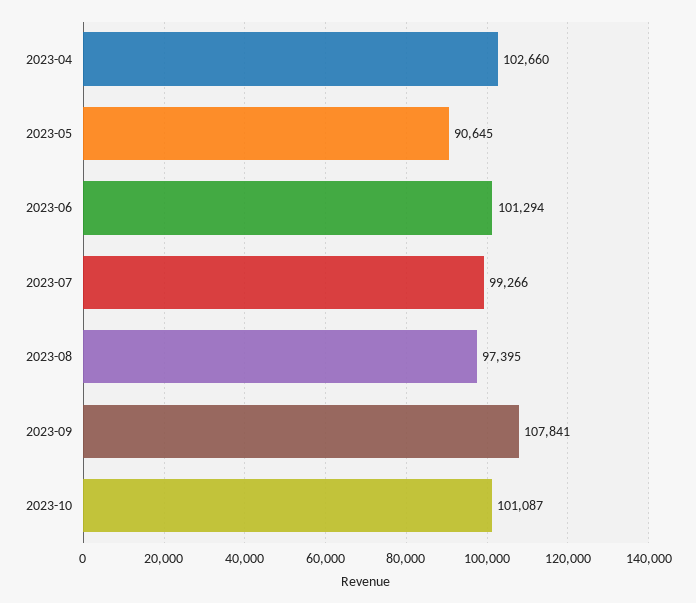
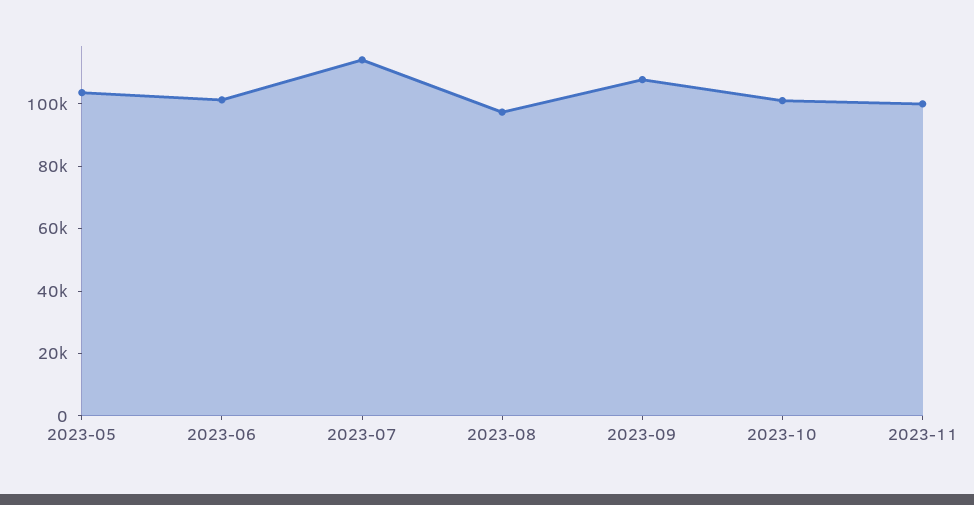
2023-04: 102660 -> none
2023-05: 90645 -> 105000
2023-07: 99266 -> 115000
2023-11: none -> 100000

